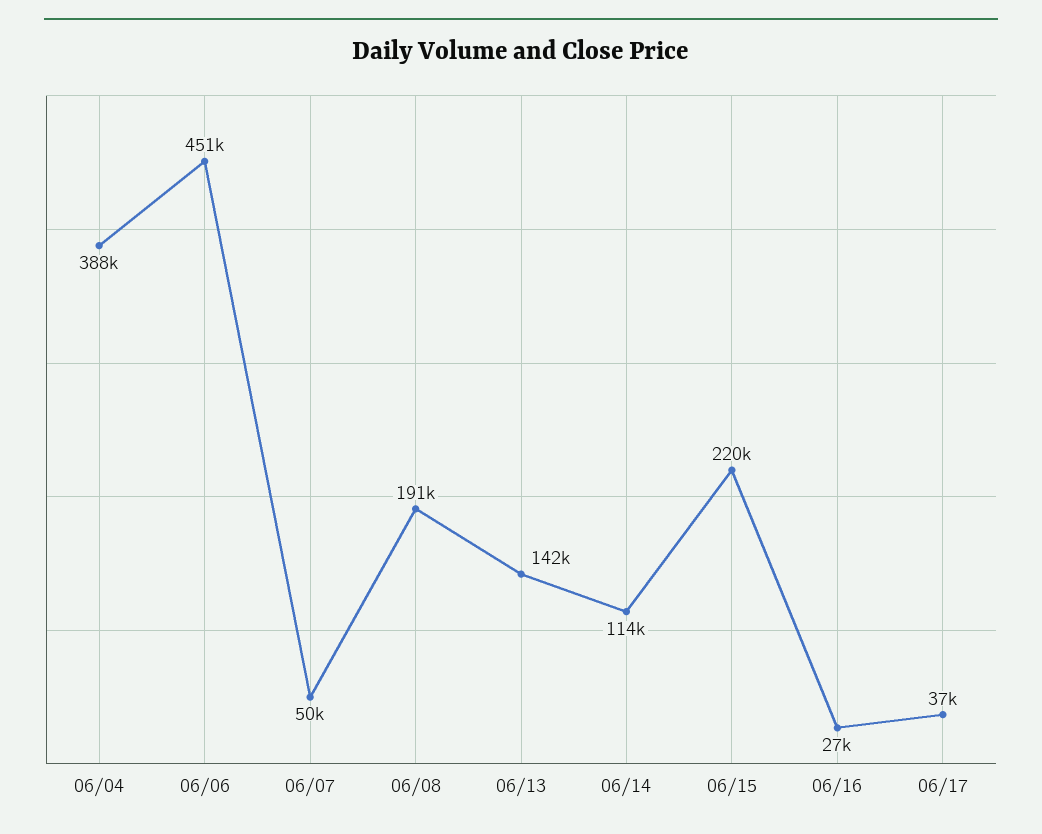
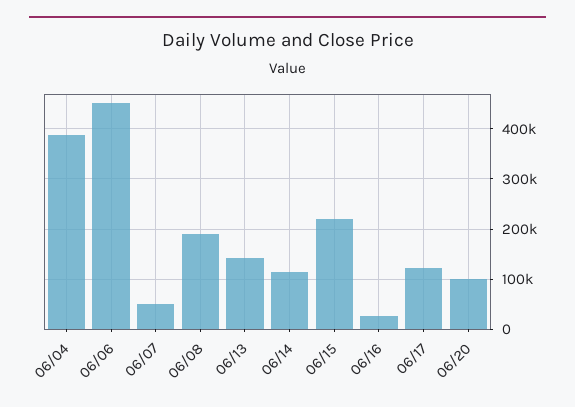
06/17: 37000 -> 120000
06/20: none -> 100000

